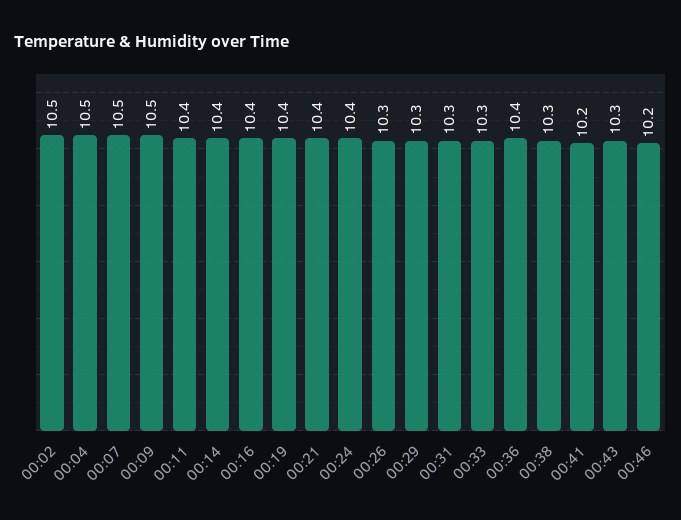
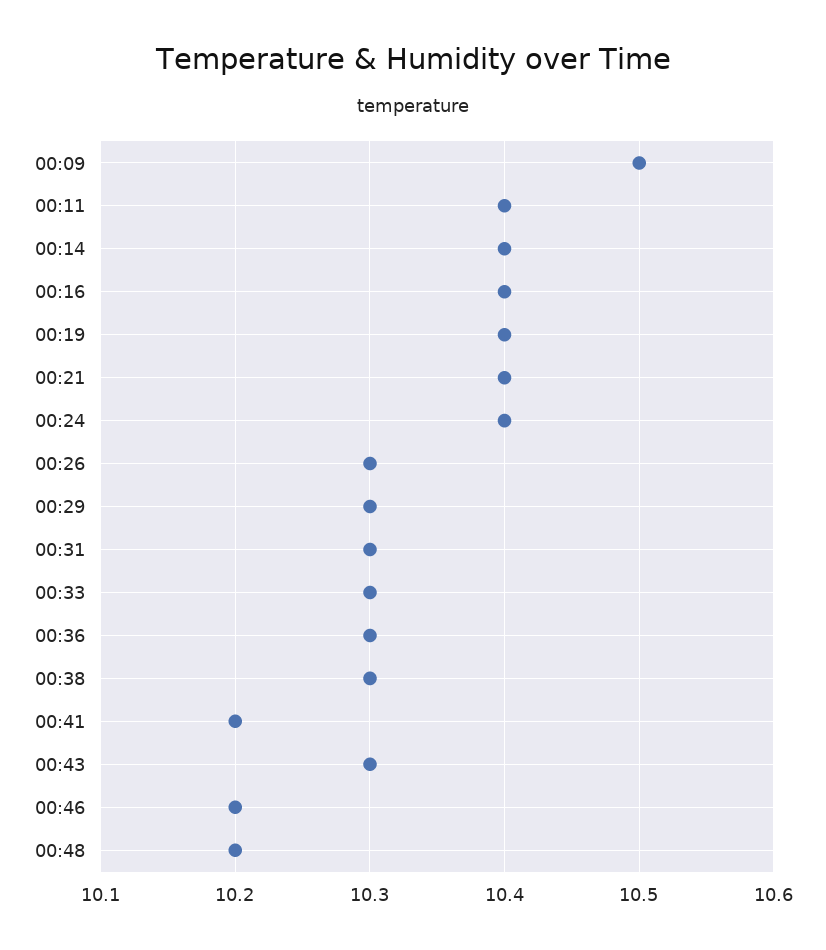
00:02: 10.5 -> none
00:04: 10.5 -> none
00:07: 10.5 -> none
00:36: 10.4 -> 10.3
00:48: none -> 10.2

